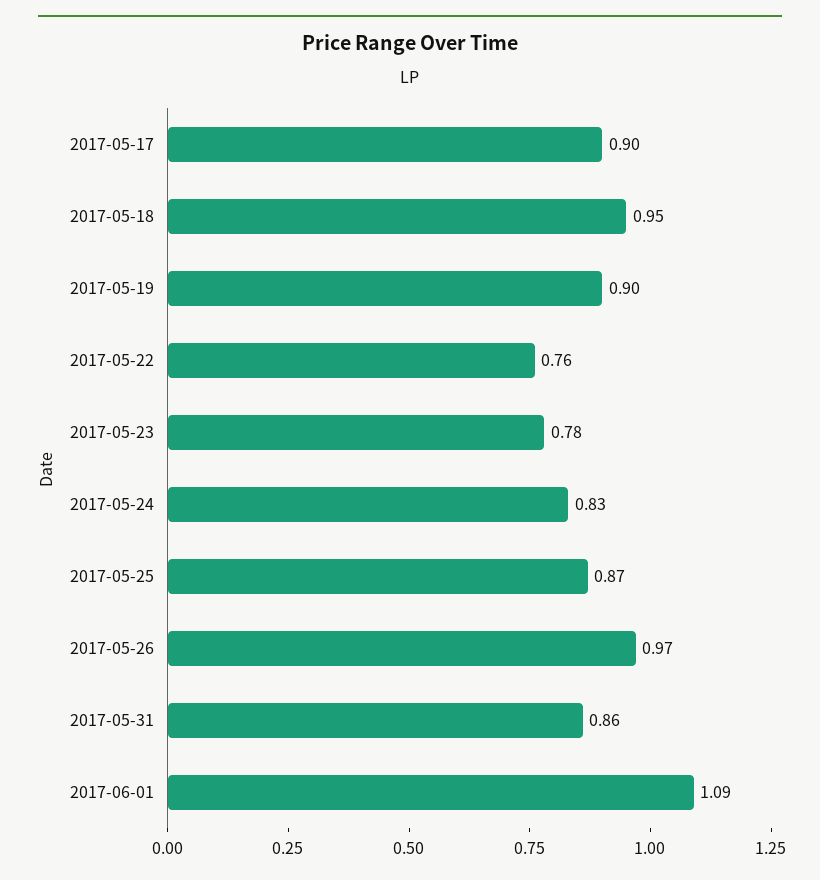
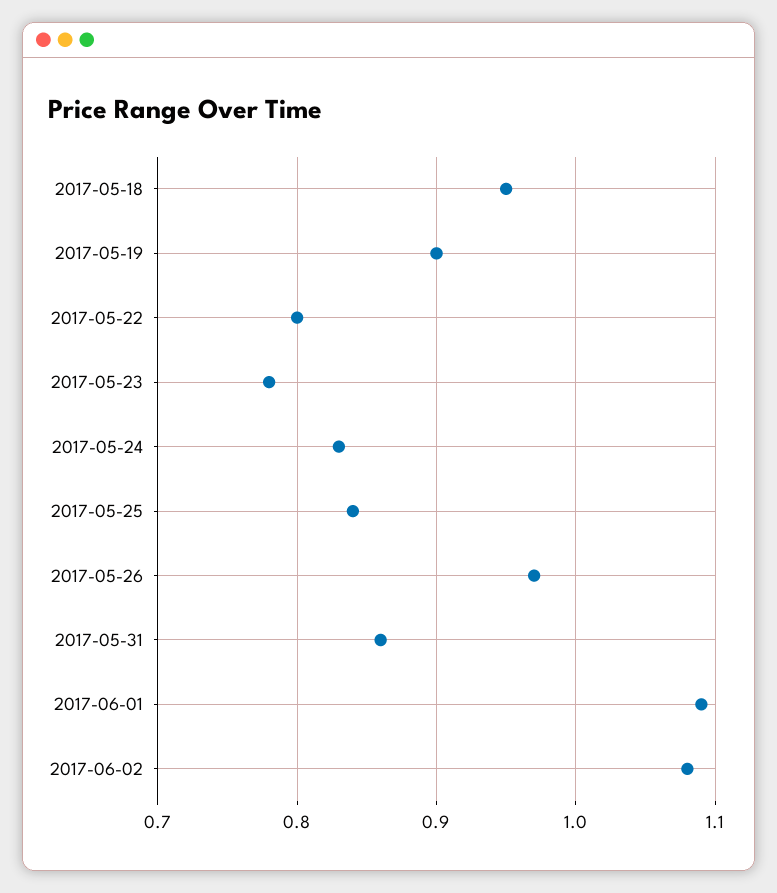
2017-05-17: 0.9 -> none
2017-05-22: 0.76 -> 0.8
2017-05-25: 0.87 -> 0.84
2017-06-02: none -> 1.08

